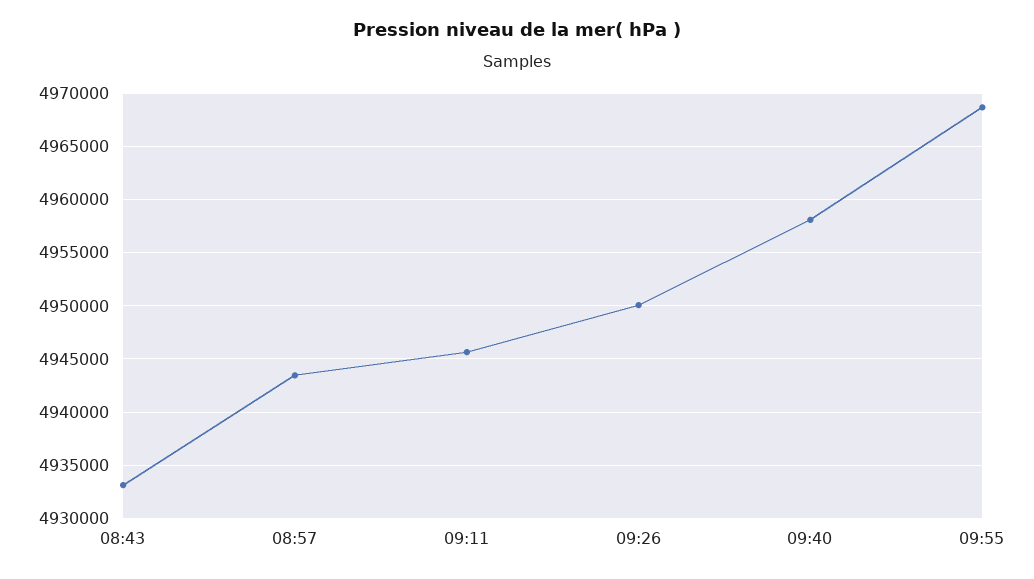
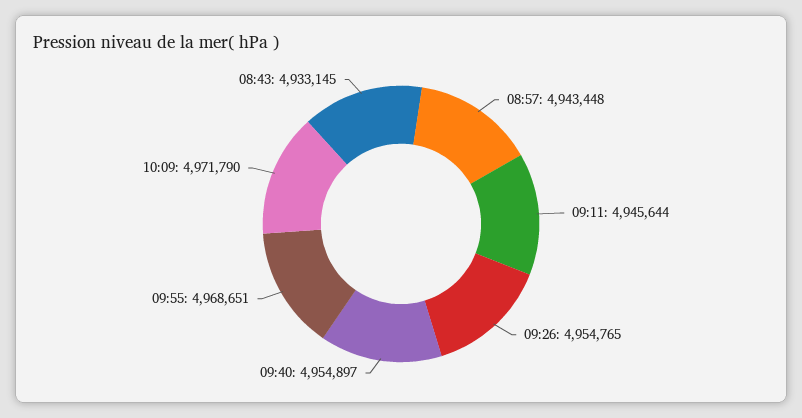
09:26: 4950000 -> 4954765
09:40: 4958000 -> 4954897
10:09: none -> 4971790

